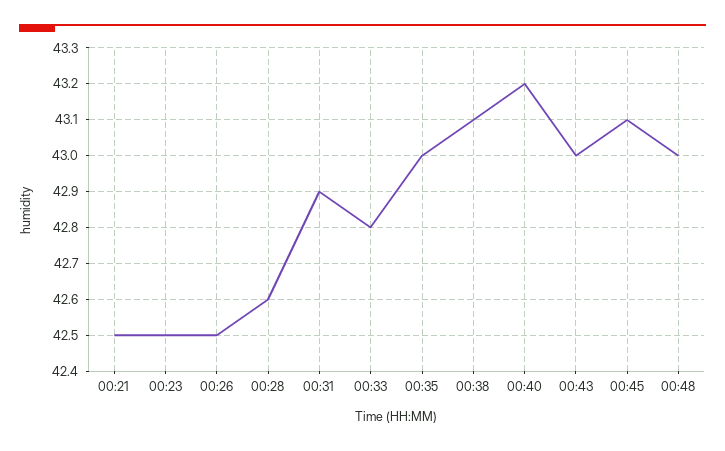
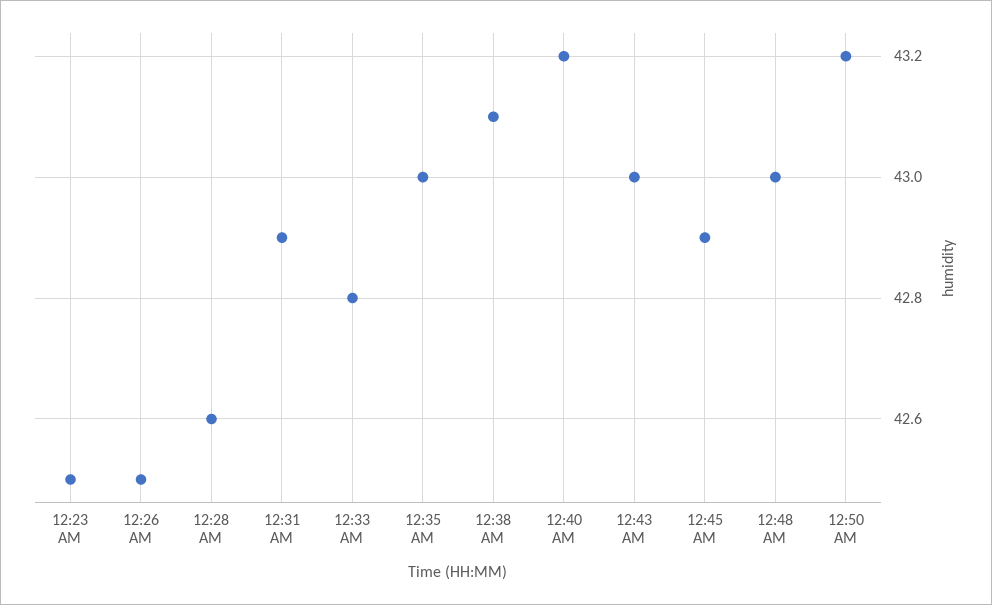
00:21: 42.5 -> none
00:45: 43.1 -> 42.9
12:50 AM: none -> 43.2

